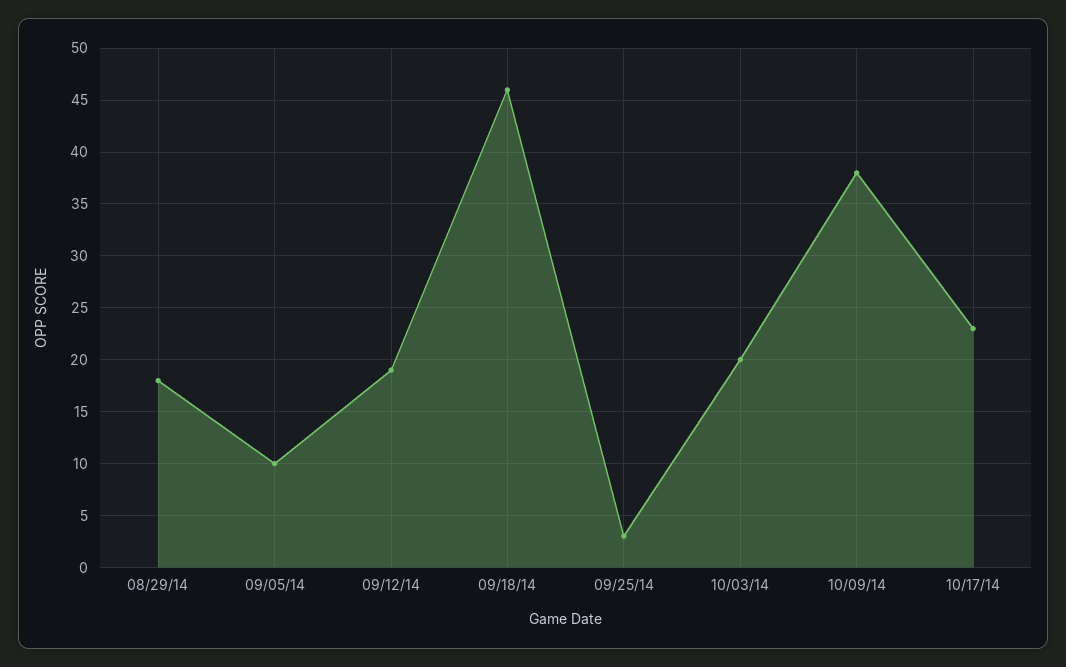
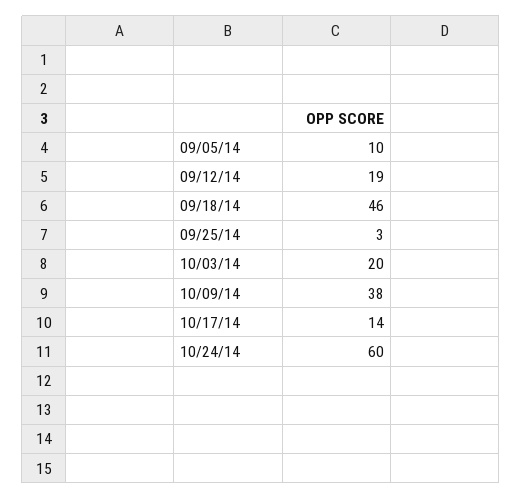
08/29/14: 18 -> none
10/17/14: 23 -> 14
10/24/14: none -> 60

